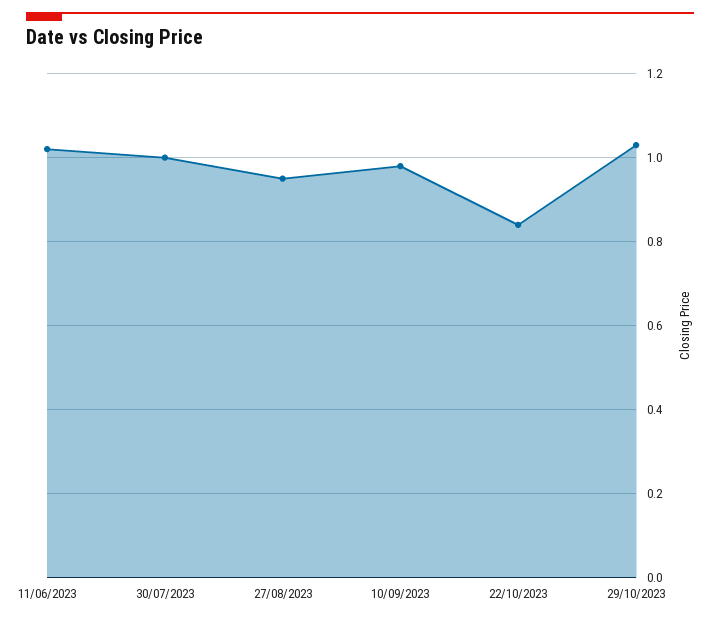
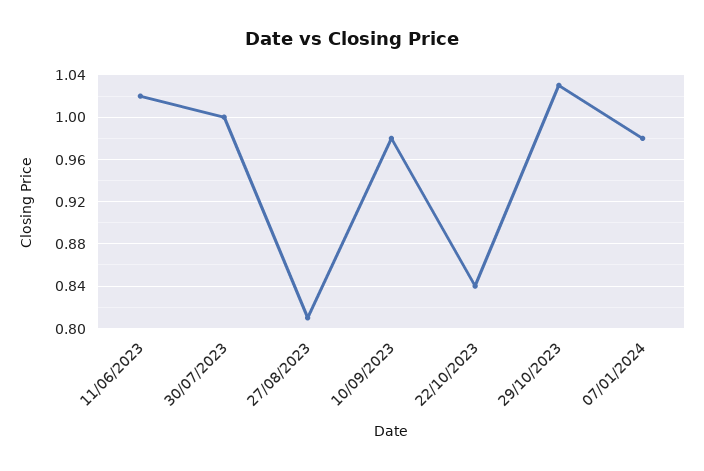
27/08/2023: 0.95 -> 0.81
07/01/2024: none -> 0.98

